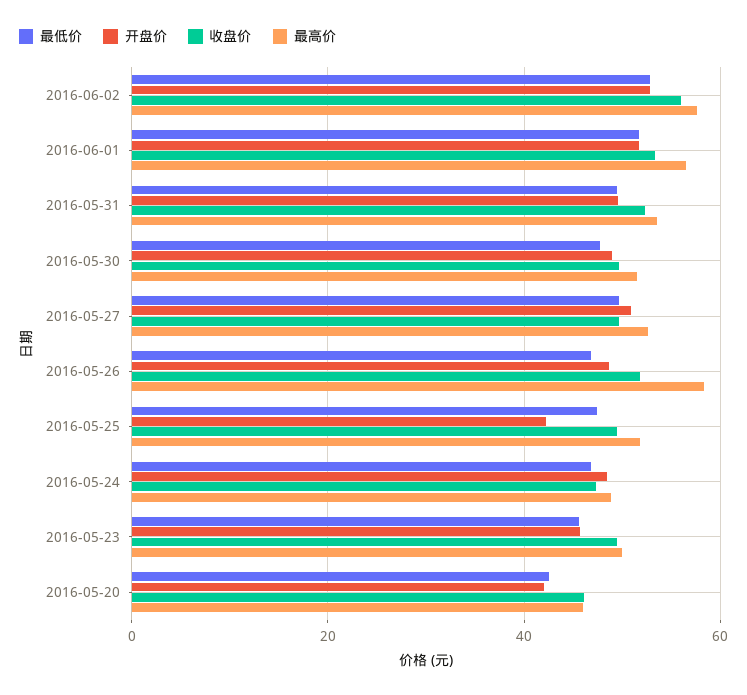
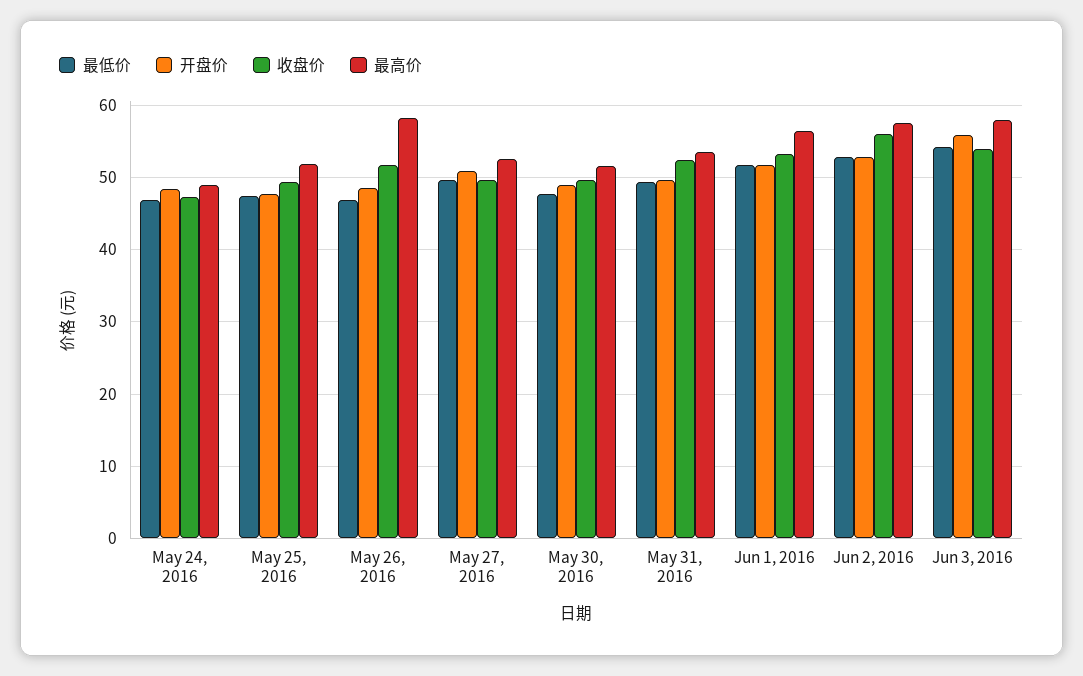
开盘价, 2016-05-25: 42 -> 48
最低价, 2016-05-23: 46 -> none
开盘价, 2016-05-23: 46 -> none
收盘价, 2016-05-23: 50 -> none
最高价, 2016-05-23: 50 -> none
最低价, 2016-05-20: 42 -> none
开盘价, 2016-05-20: 42 -> none
收盘价, 2016-05-20: 46 -> none
最高价, 2016-05-20: 46 -> none
最低价, Jun 3, 2016: none -> 54
开盘价, Jun 3, 2016: none -> 56
收盘价, Jun 3, 2016: none -> 54
最高价, Jun 3, 2016: none -> 58

